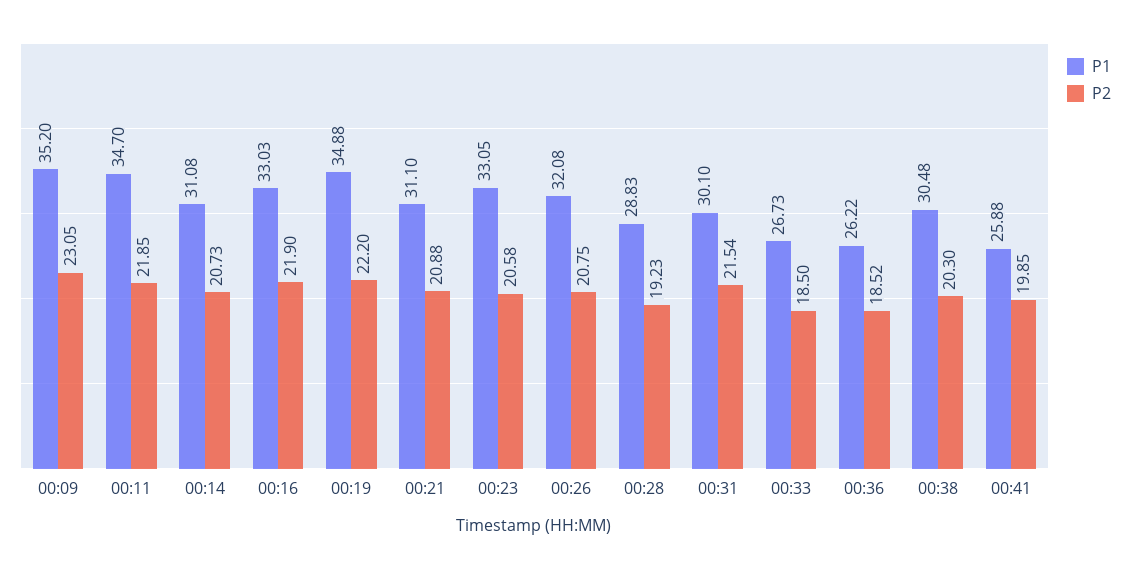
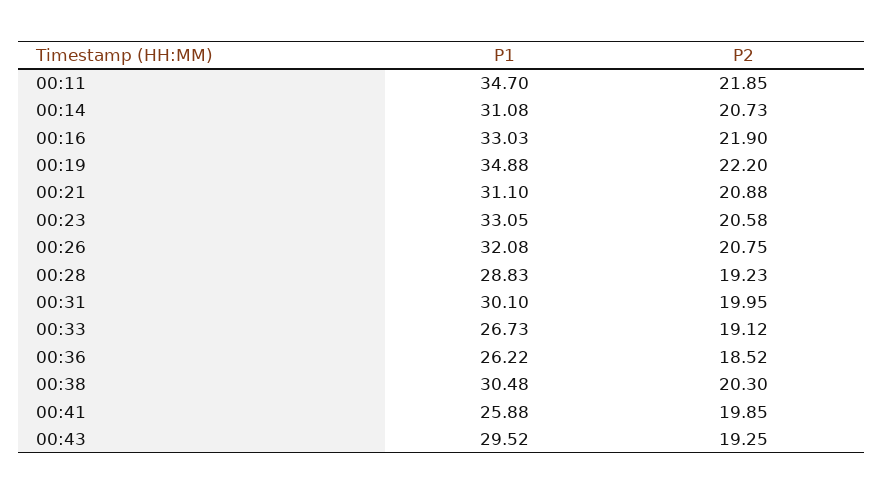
P1, 00:09: 35.2 -> none
P2, 00:09: 23.05 -> none
P2, 00:31: 21.54 -> 19.95
P2, 00:33: 18.5 -> 19.12
P1, 00:43: none -> 29.52
P2, 00:43: none -> 19.25

